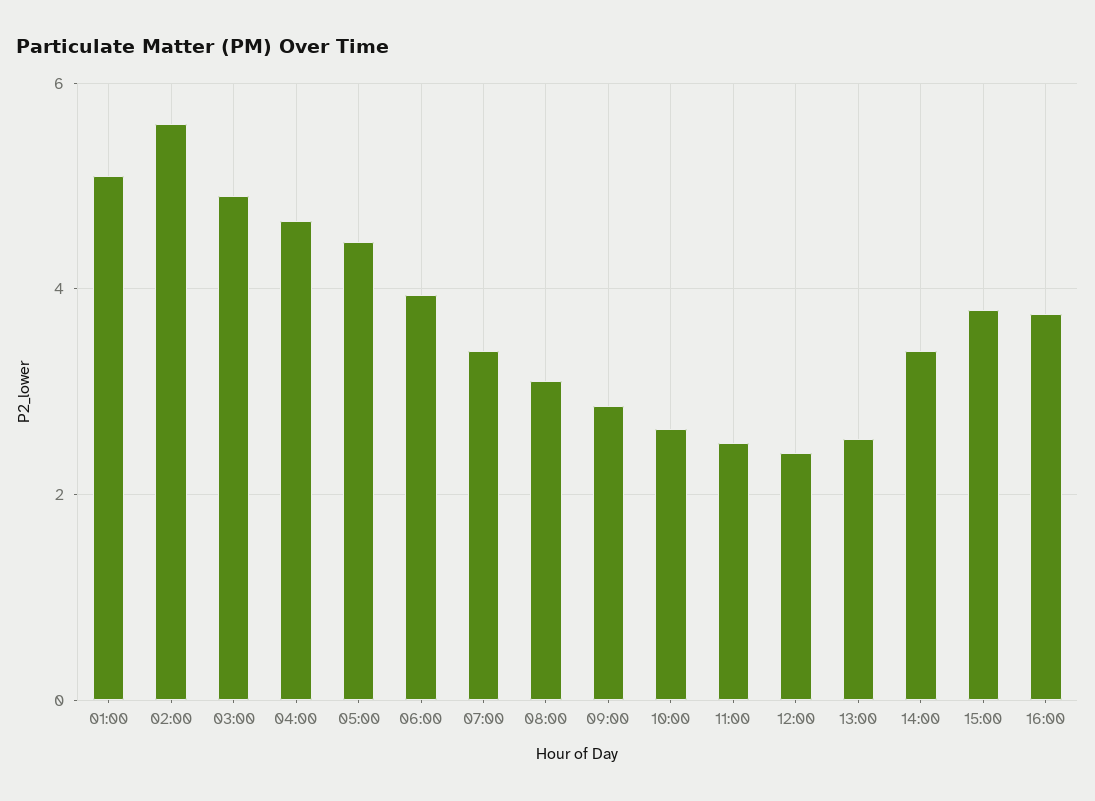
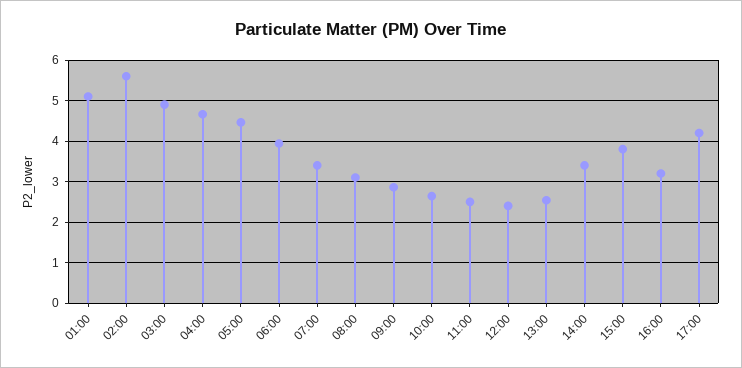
16:00: 3.8 -> 3.2
17:00: none -> 4.2

